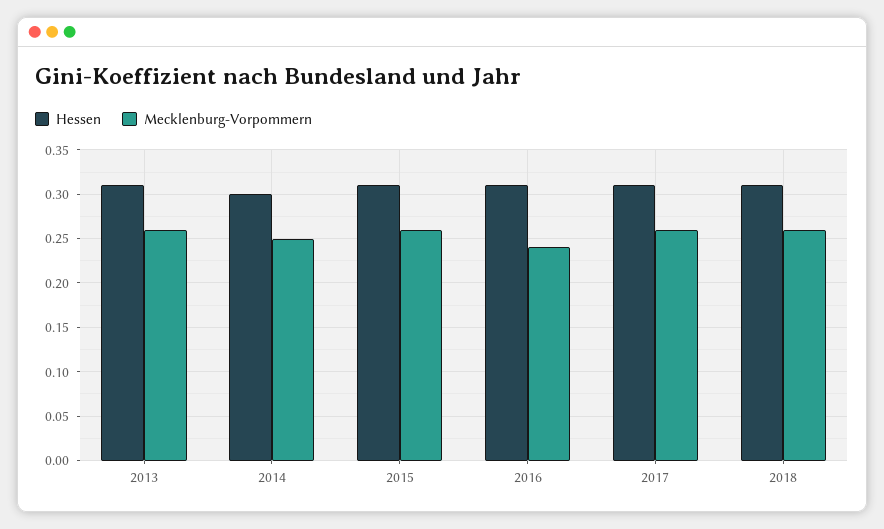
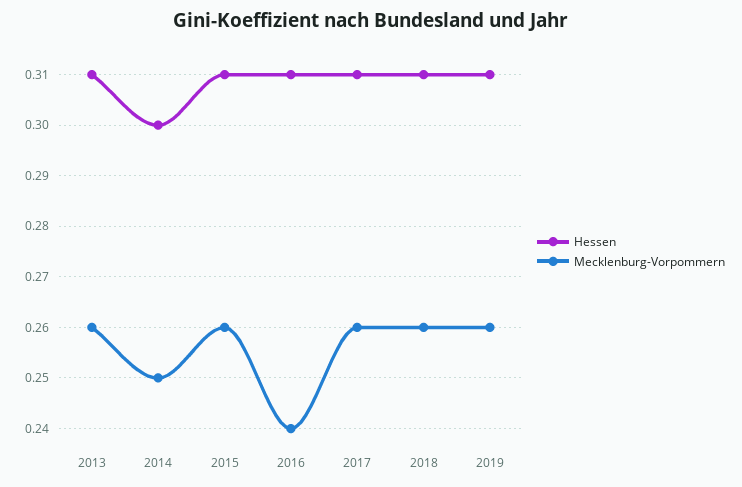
Hessen, 2019: none -> 0.31
Mecklenburg-Vorpommern, 2019: none -> 0.26

